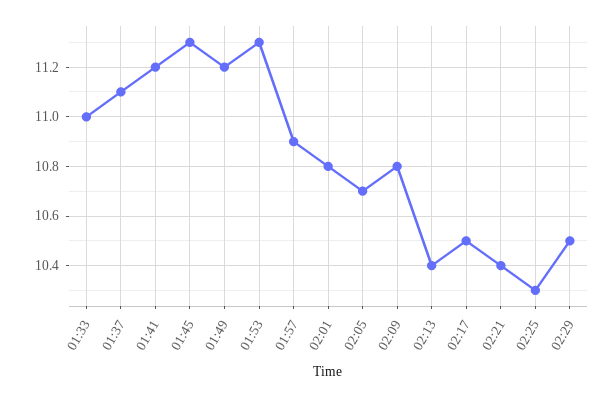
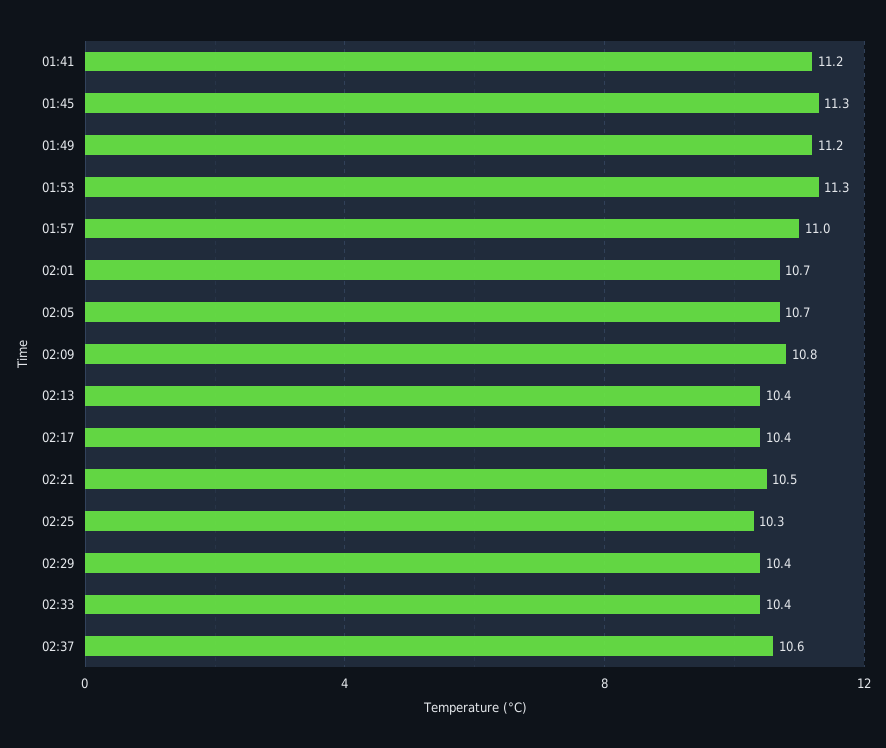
01:33: 11 -> none
01:37: 11.1 -> none
01:57: 10.9 -> 11
02:01: 10.8 -> 10.7
02:17: 10.5 -> 10.4
02:21: 10.4 -> 10.5
02:29: 10.5 -> 10.4
02:33: none -> 10.4
02:37: none -> 10.6

